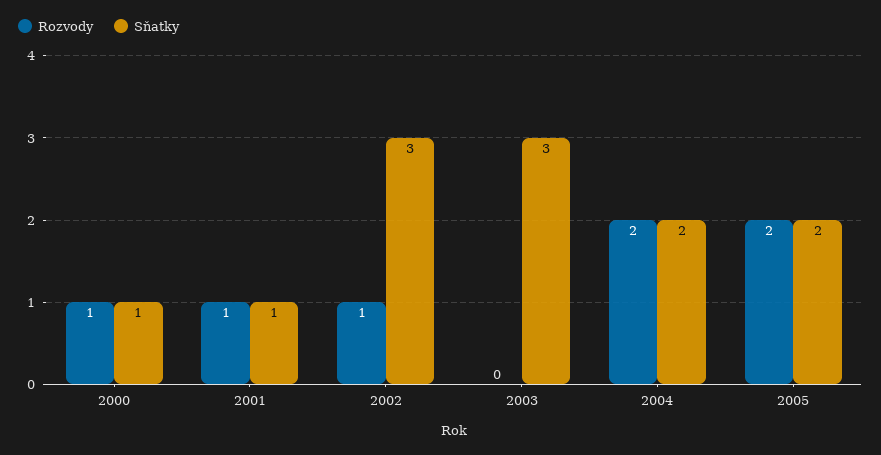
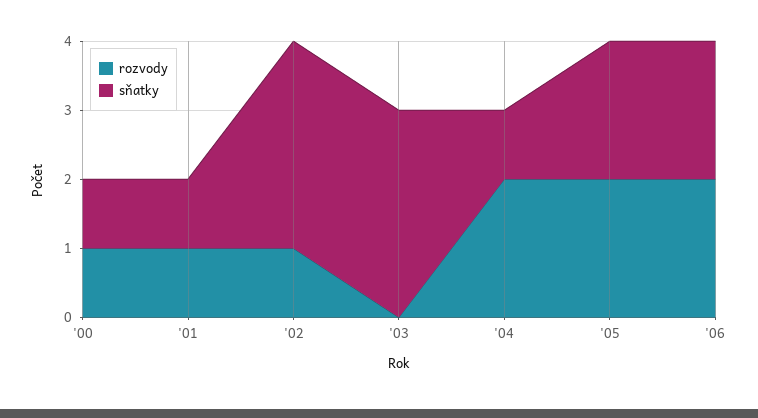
Sňatky, 2004: 2 -> 1
Rozvody, '06: none -> 2
Sňatky, '06: none -> 2

